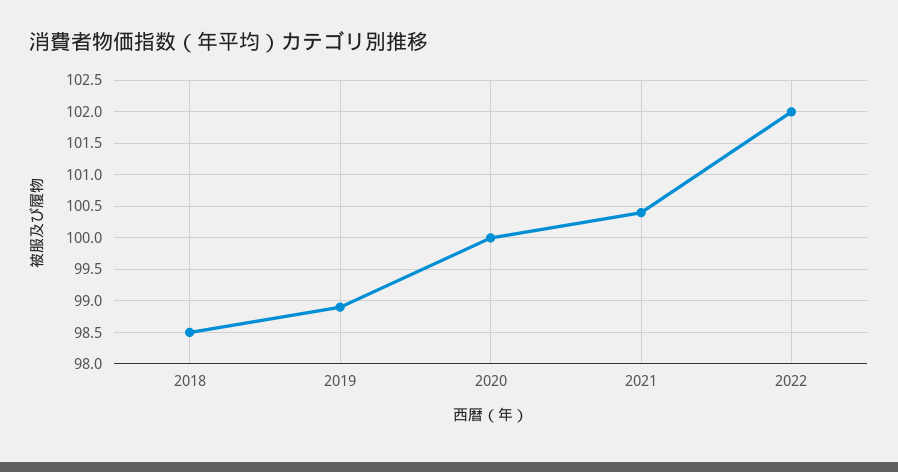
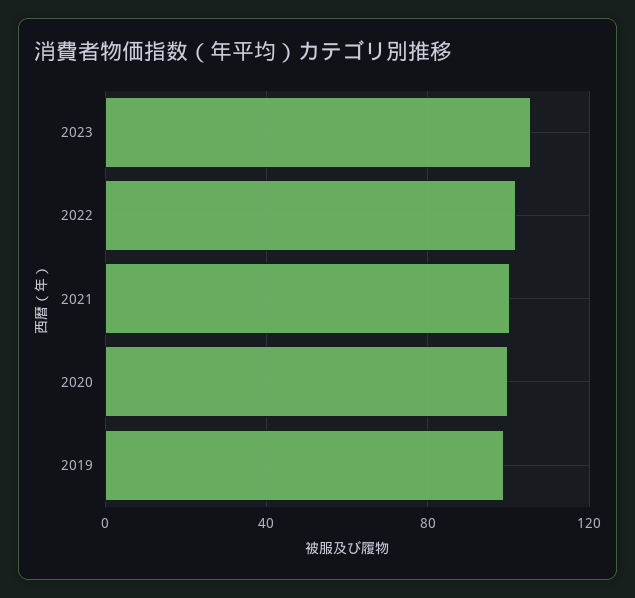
2018: 98.5 -> none
2023: none -> 105

